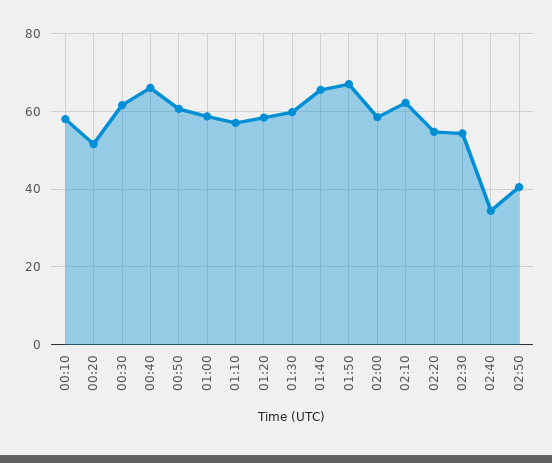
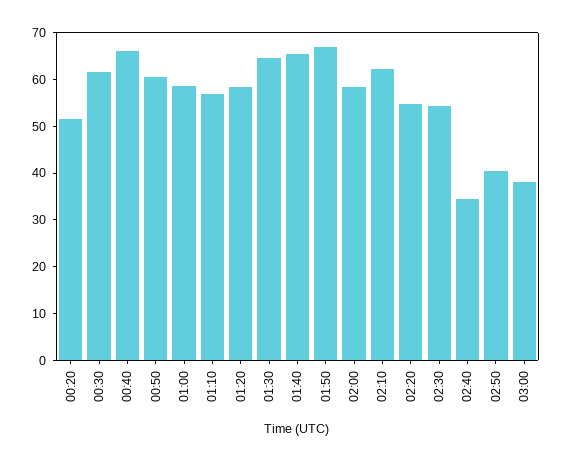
00:10: 58 -> none
01:30: 60 -> 64
03:00: none -> 38

